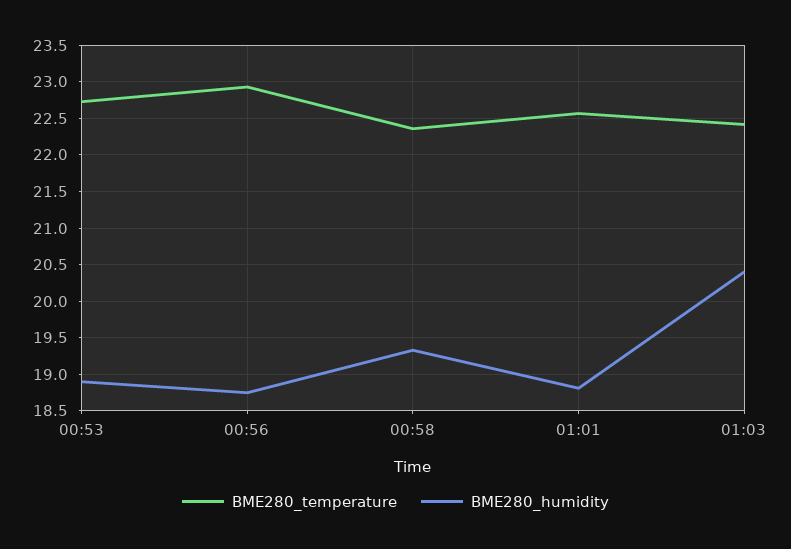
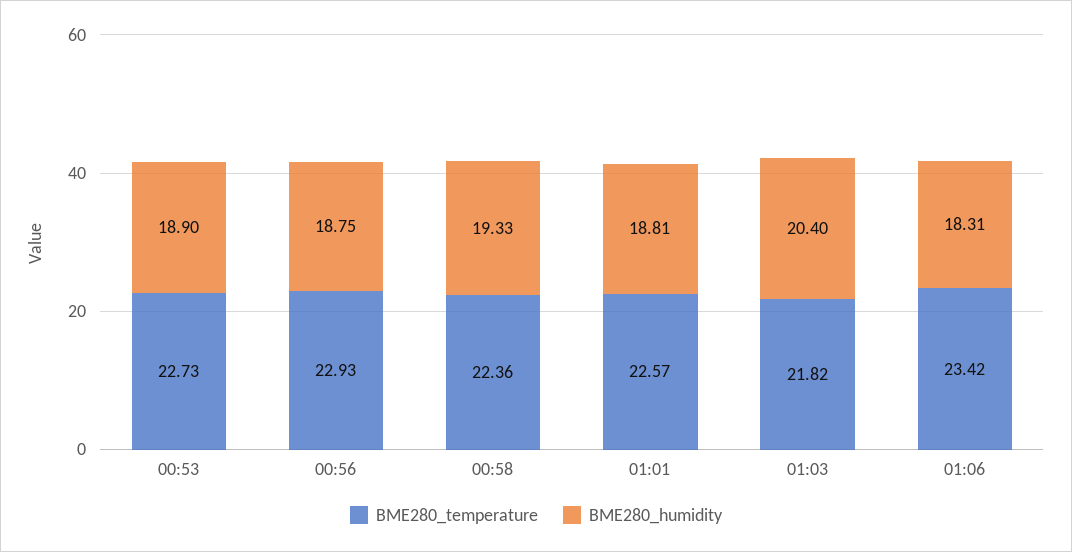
BME280_temperature, 01:03: 22.4 -> 21.82
BME280_temperature, 01:06: none -> 23.42
BME280_humidity, 01:06: none -> 18.31

